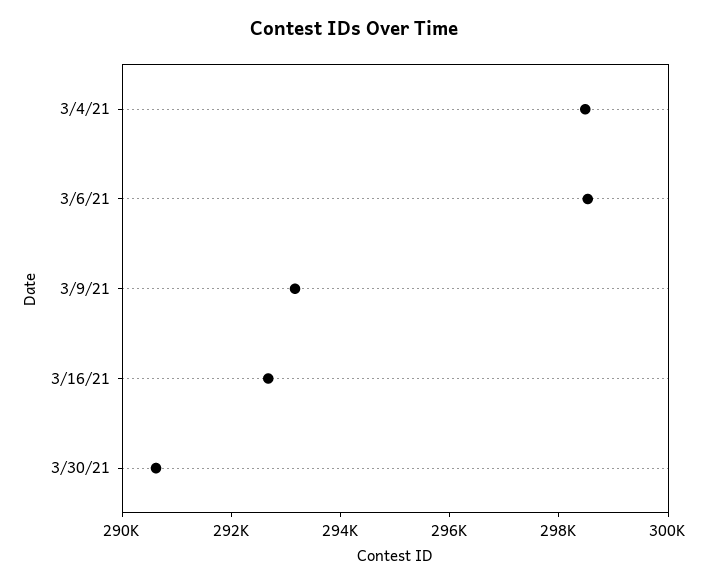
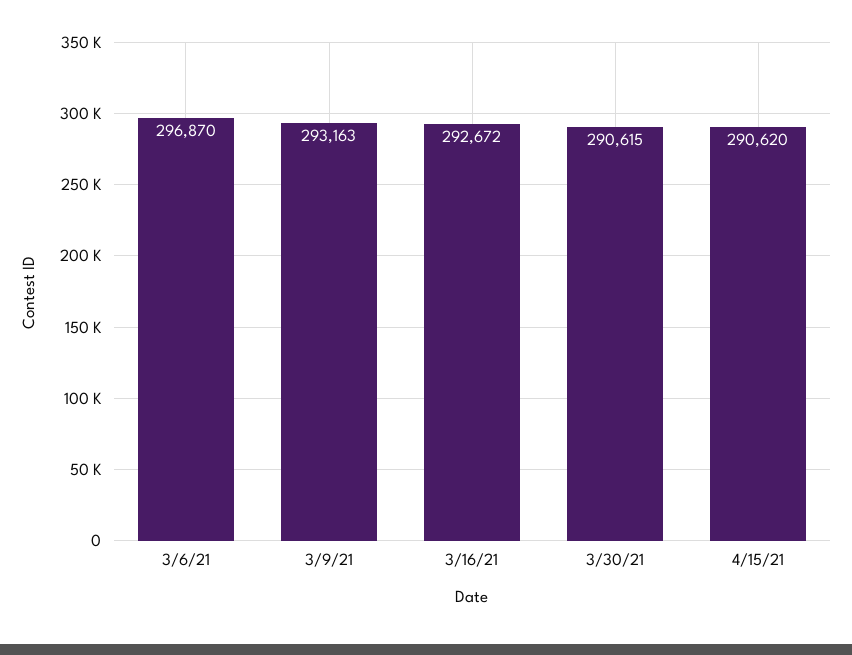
3/4/21: 298500 -> none
3/6/21: 298500 -> 296870
4/15/21: none -> 290620

